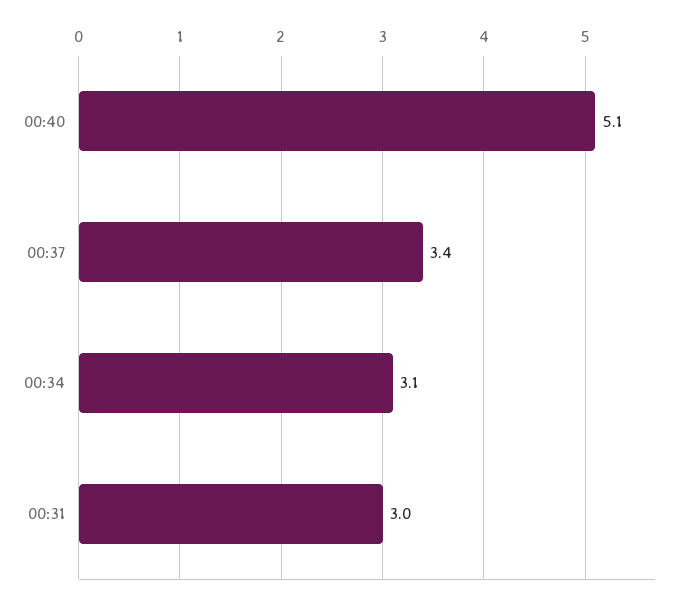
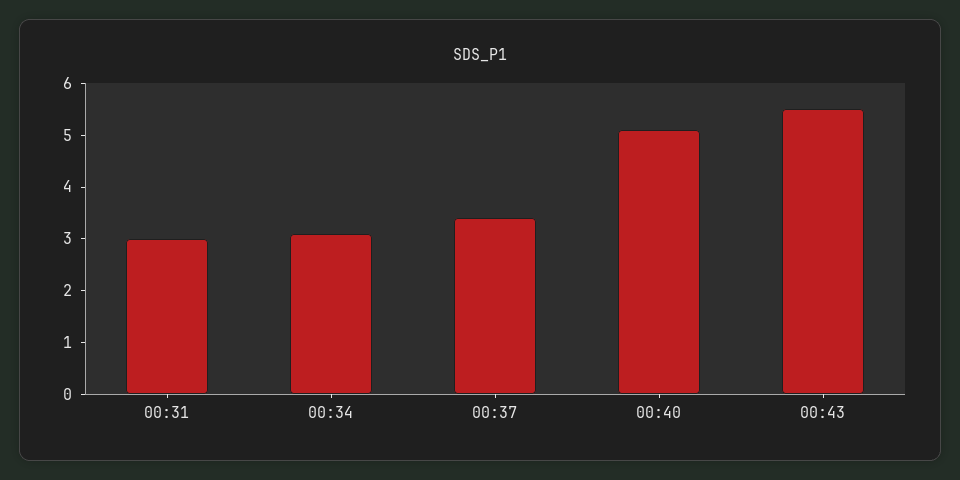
00:43: none -> 5.5

